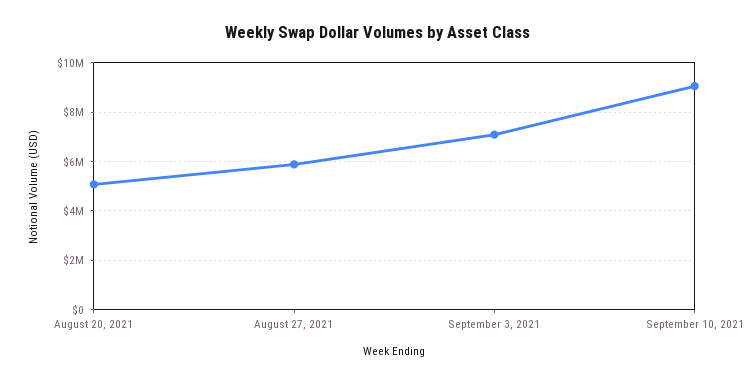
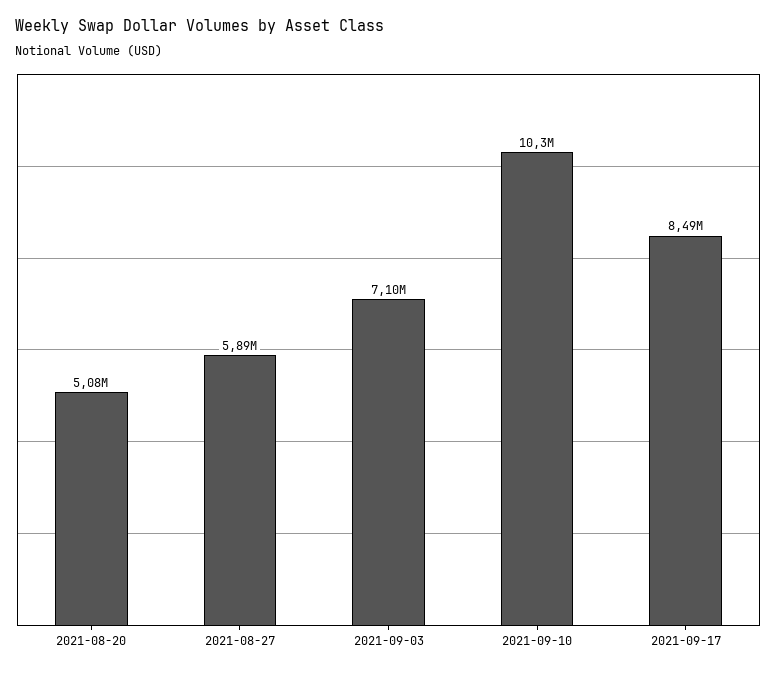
September 10, 2021: 9000000 -> 10300000
2021-09-17: none -> 8490000

